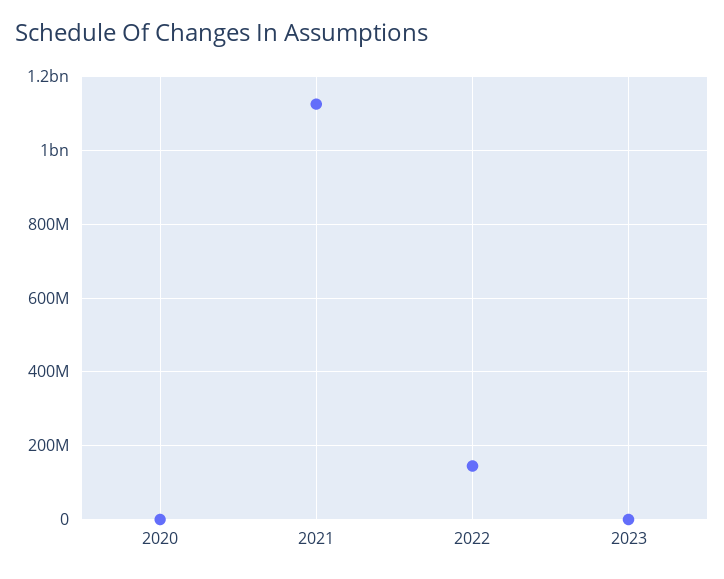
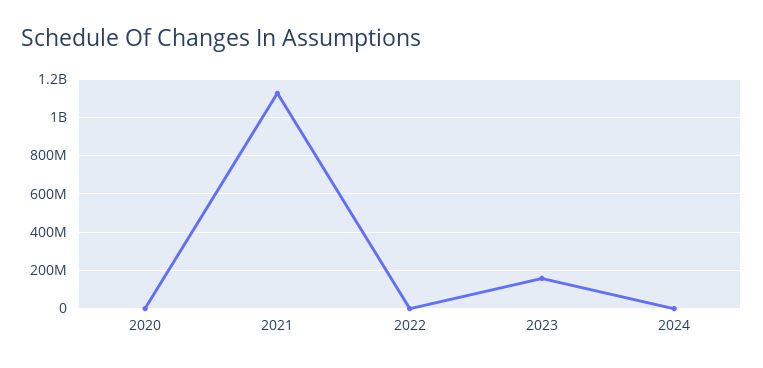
2022: 140000000 -> 0
2023: 0 -> 150000000
2024: none -> 0

